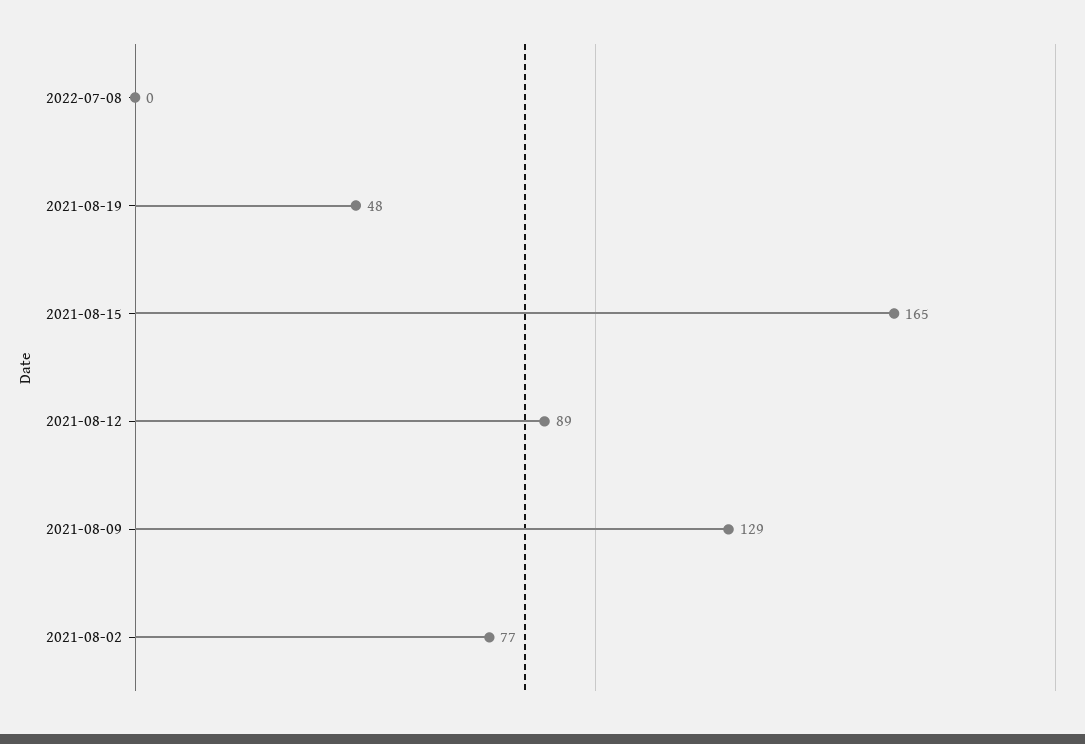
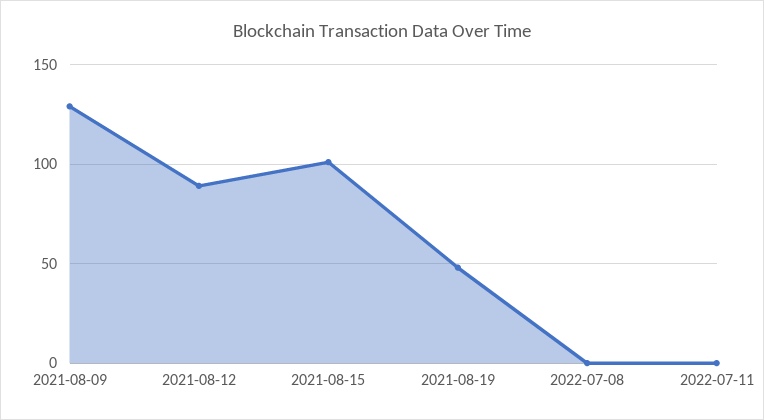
2021-08-15: 165 -> 100
2021-08-02: 77 -> none
2022-07-11: none -> 0

